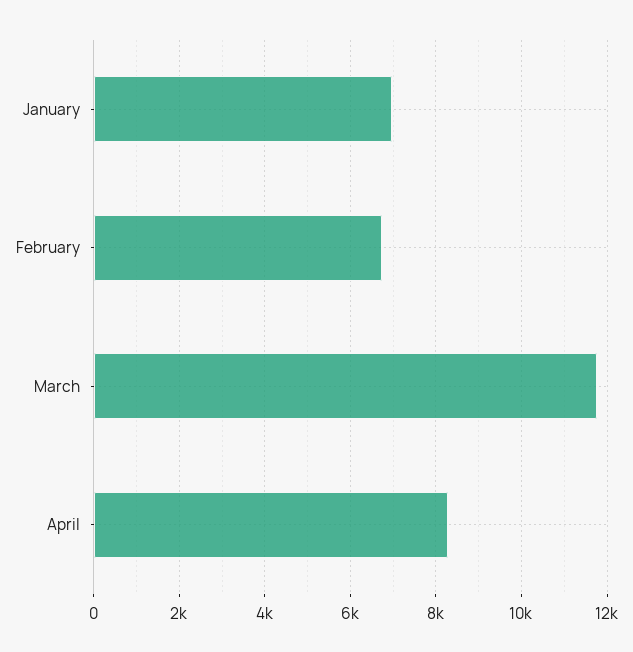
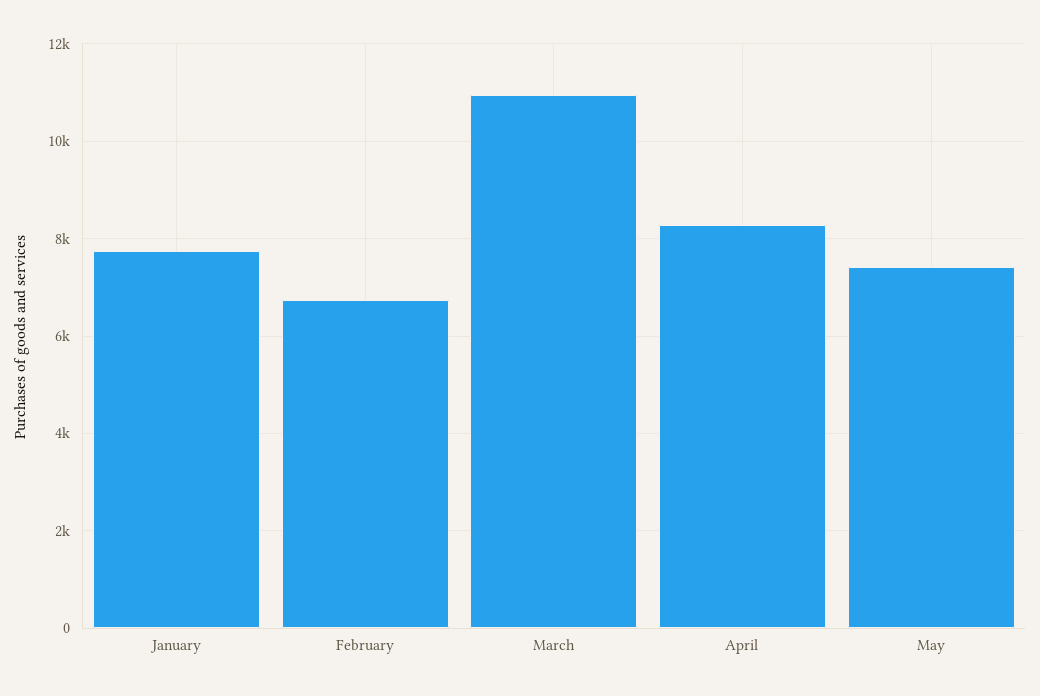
January: 7000 -> 7800
March: 11800 -> 11000
May: none -> 7400

